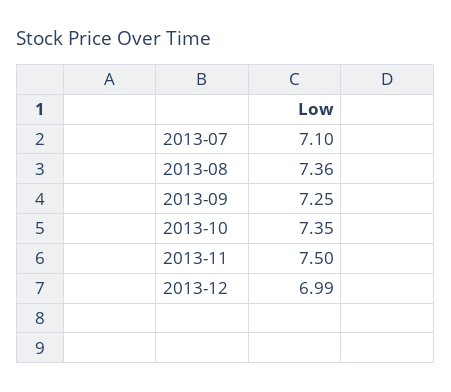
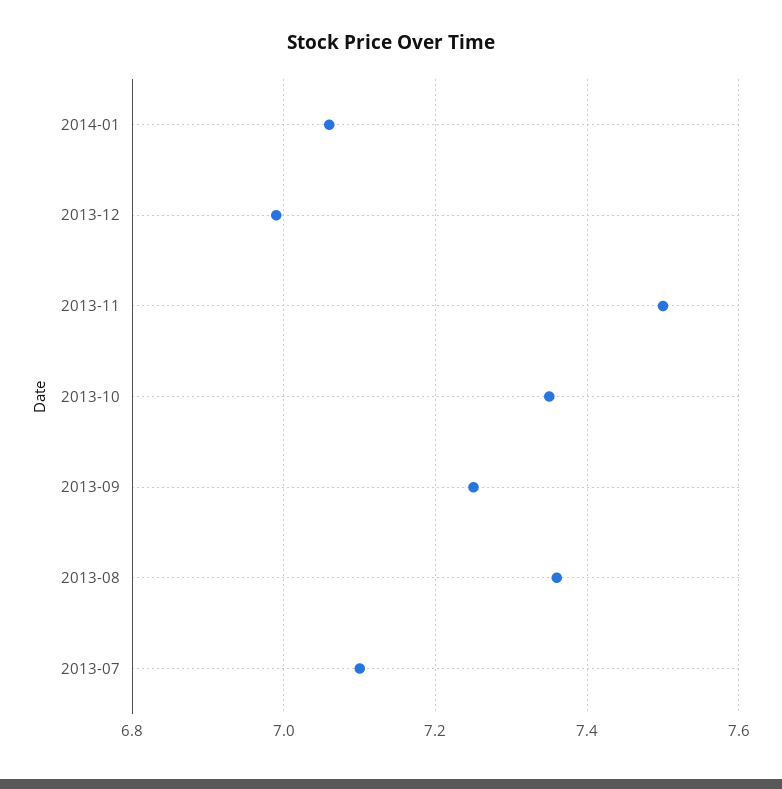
2014-01: none -> 7.05

